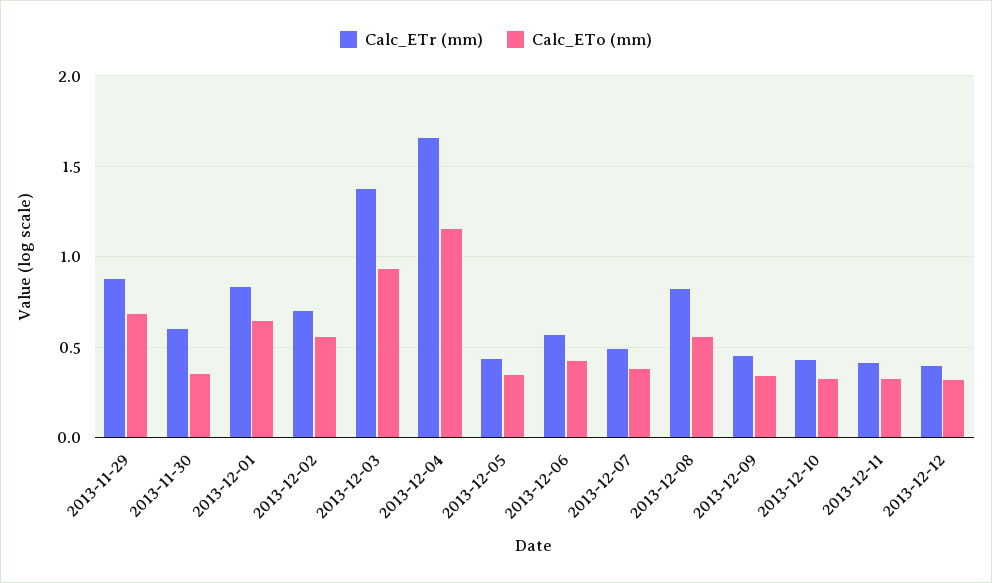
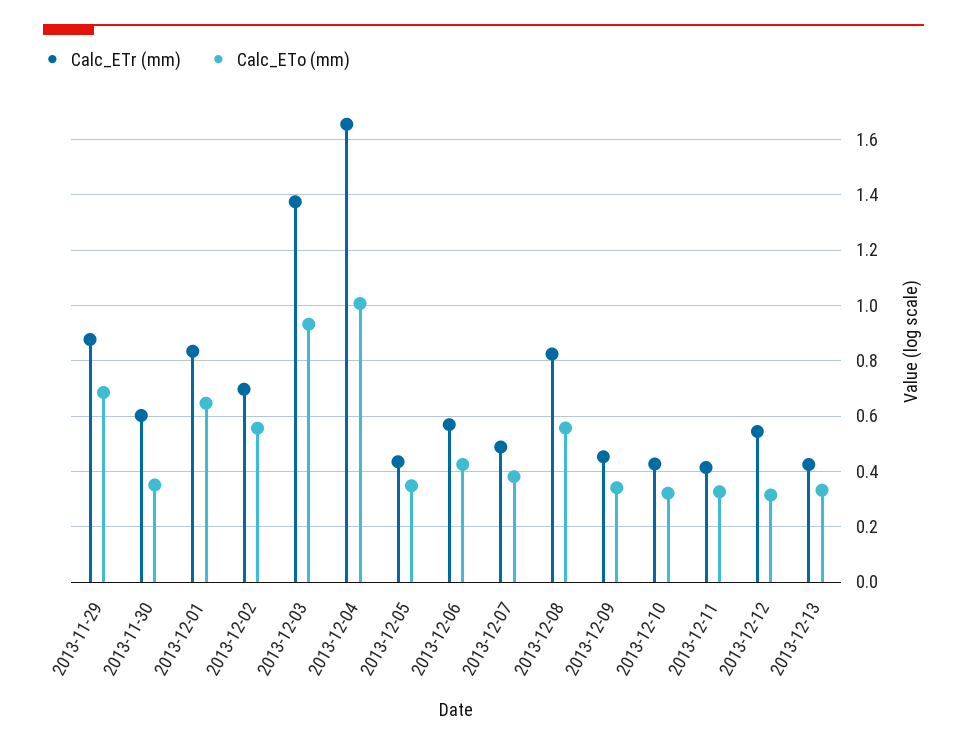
Calc_ETo (mm), 2013-12-04: 1.15 -> 1
Calc_ETr (mm), 2013-12-12: 0.4 -> 0.55
Calc_ETr (mm), 2013-12-13: none -> 0.425
Calc_ETo (mm), 2013-12-13: none -> 0.325

